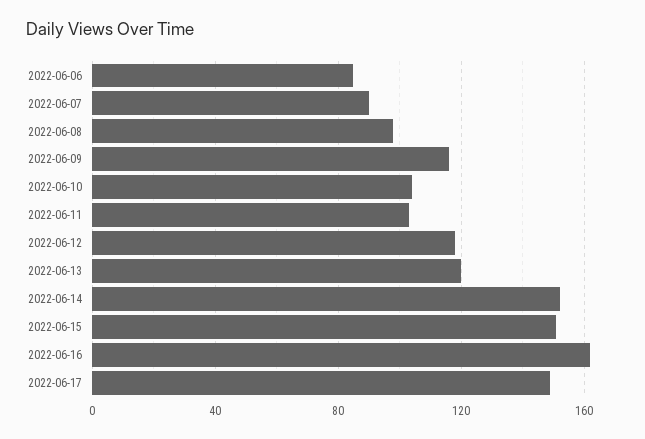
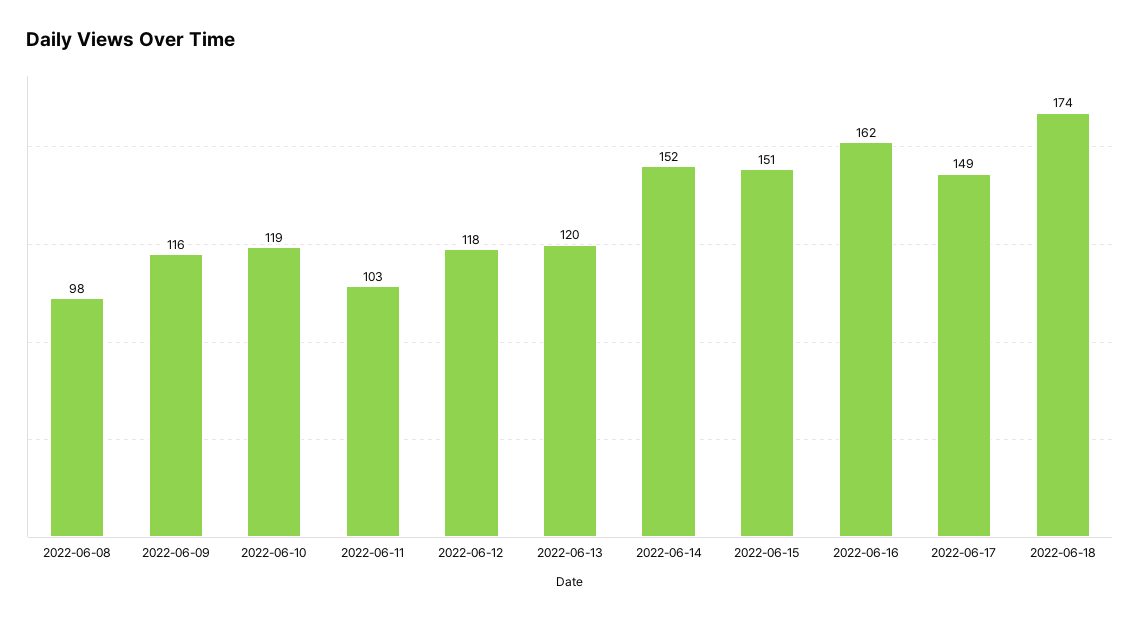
2022-06-06: 85 -> none
2022-06-07: 90 -> none
2022-06-10: 105 -> 119
2022-06-18: none -> 174

